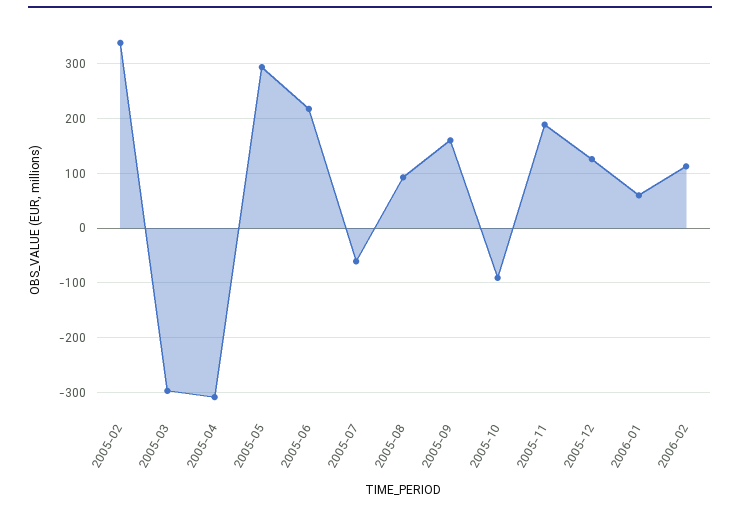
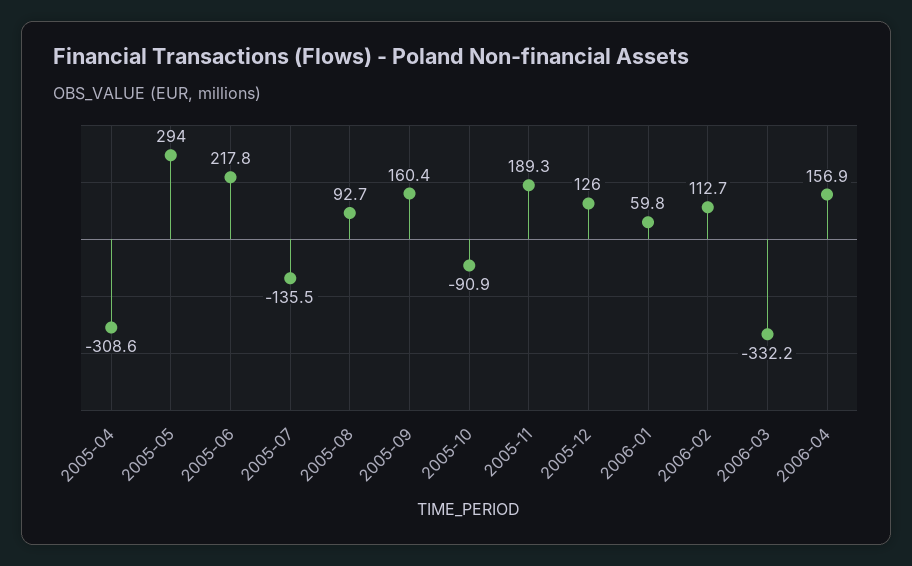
2005-02: 340 -> none
2005-03: -300 -> none
2005-07: -60 -> -135.5
2006-03: none -> -332.2
2006-04: none -> 156.9

